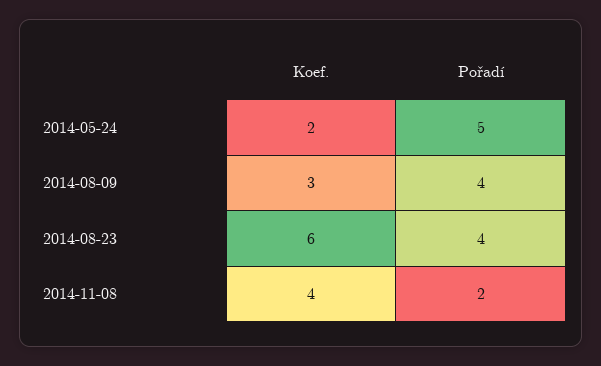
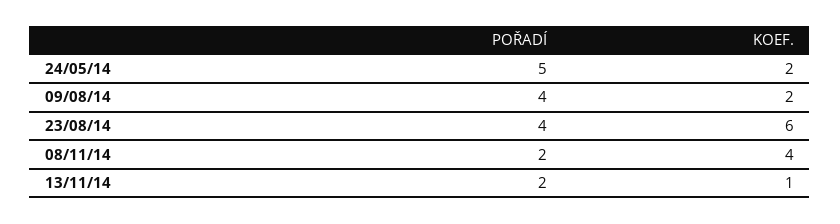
Koef., 2014-08-09: 3 -> 2
Pořadí, 13/11/14: none -> 2
Koef., 13/11/14: none -> 1

